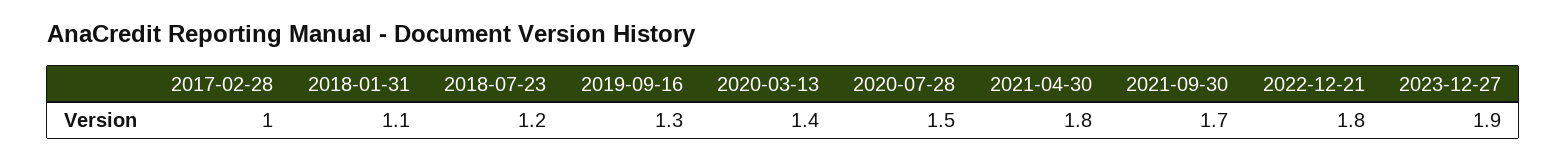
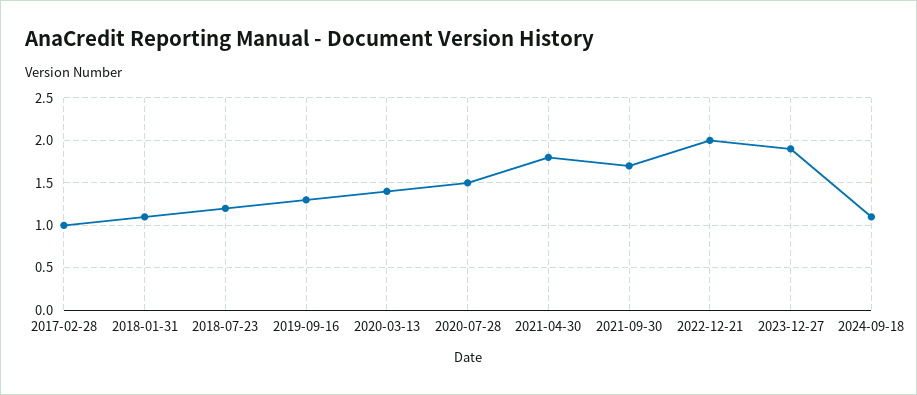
2022-12-21: 1.8 -> 2
2024-09-18: none -> 1.1

